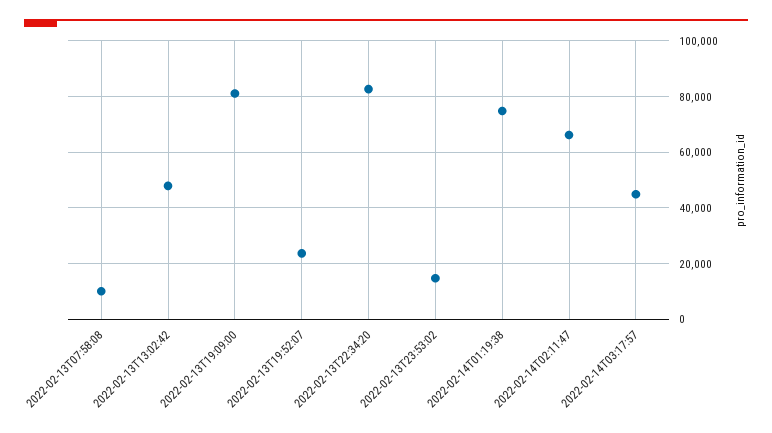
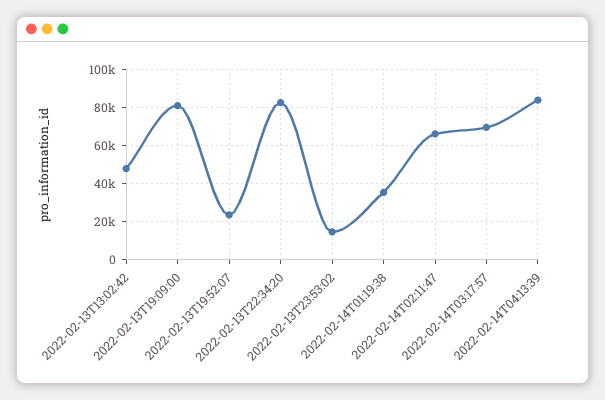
2022-02-13T07:58:08: 10000 -> none
2022-02-14T01:19:38: 75000 -> 35000
2022-02-14T03:17:57: 45000 -> 70000
2022-02-14T04:13:39: none -> 85000

